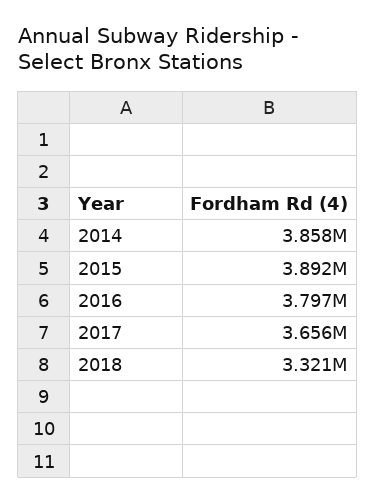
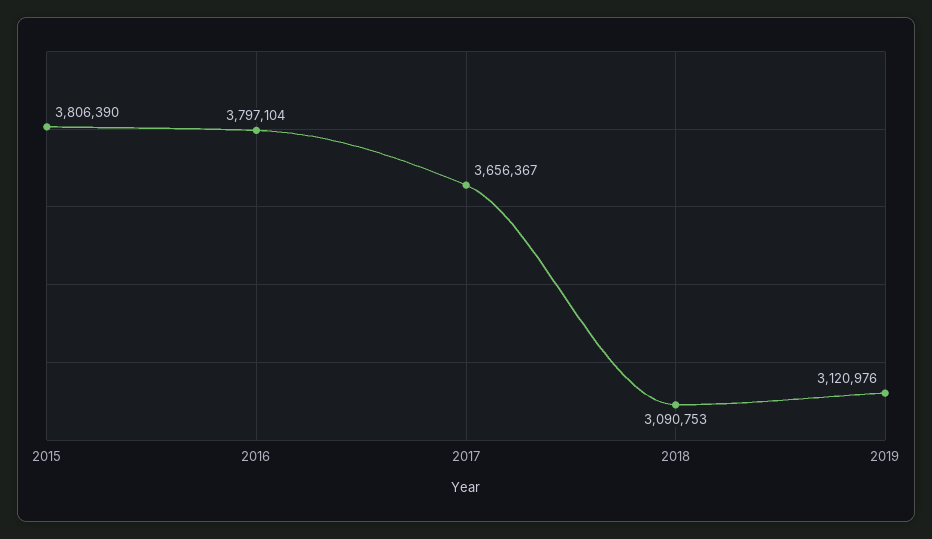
2014: 3858000 -> none
2015: 3892000 -> 3806390
2018: 3321000 -> 3090753
2019: none -> 3120976

